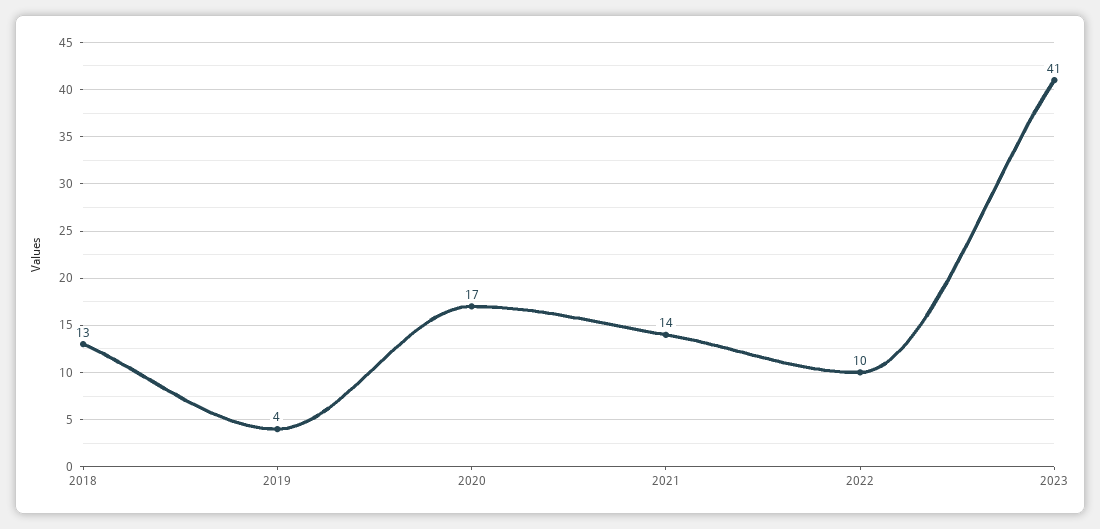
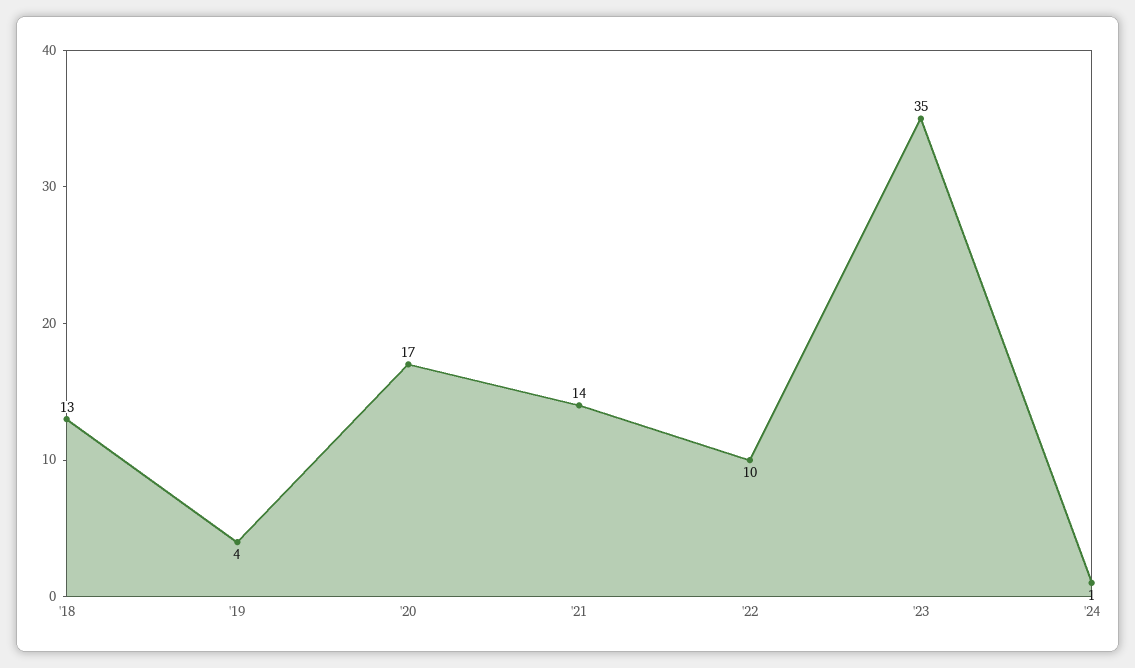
2023: 41 -> 35
'24: none -> 1

